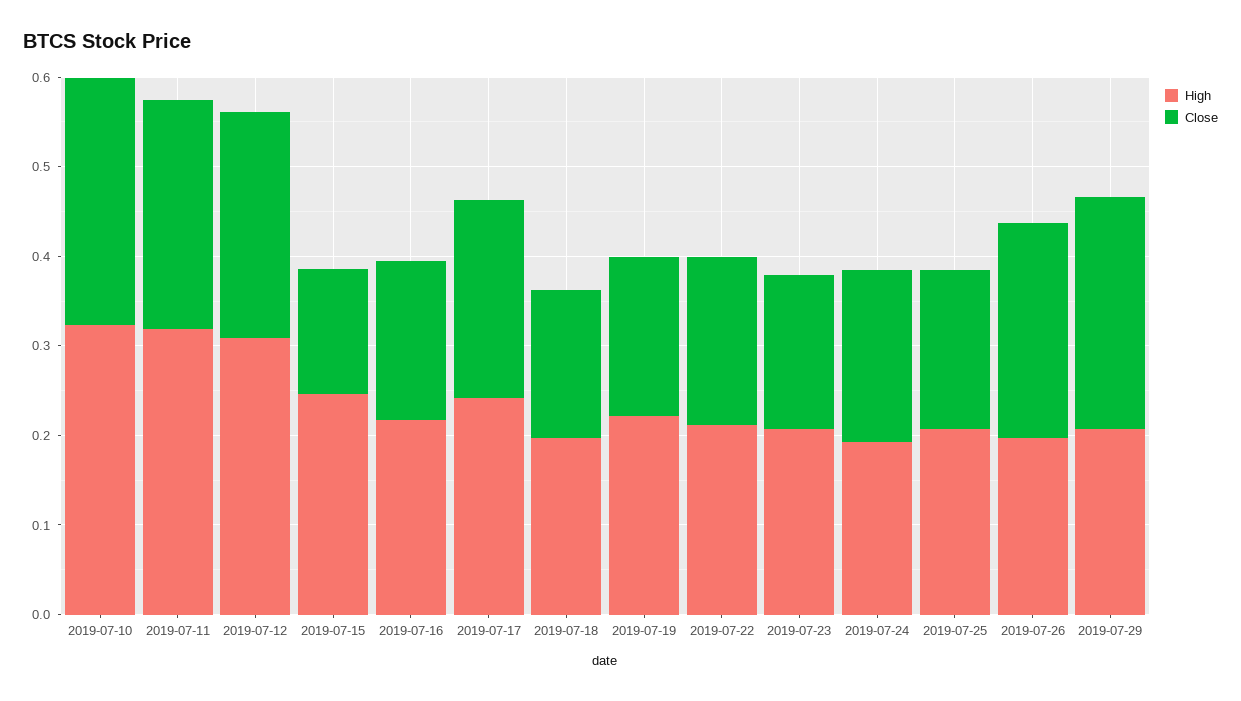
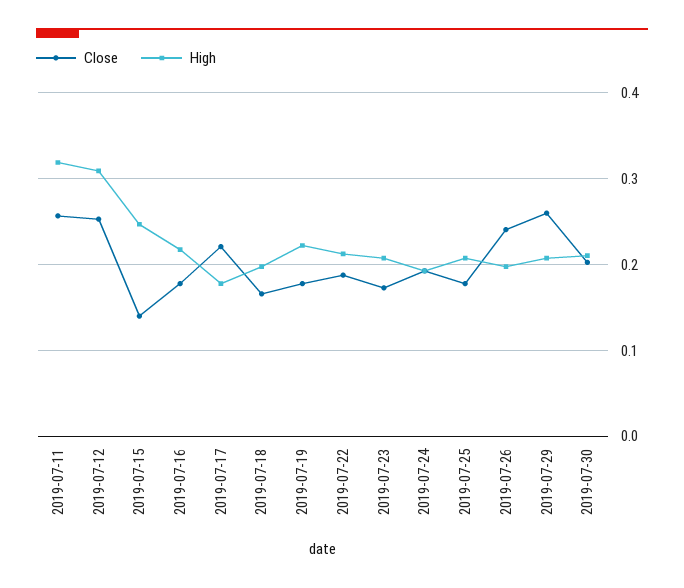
High, 2019-07-10: 0.32 -> none
Close, 2019-07-10: 0.28 -> none
High, 2019-07-17: 0.24 -> 0.18
Close, 2019-07-30: none -> 0.2
High, 2019-07-30: none -> 0.21

